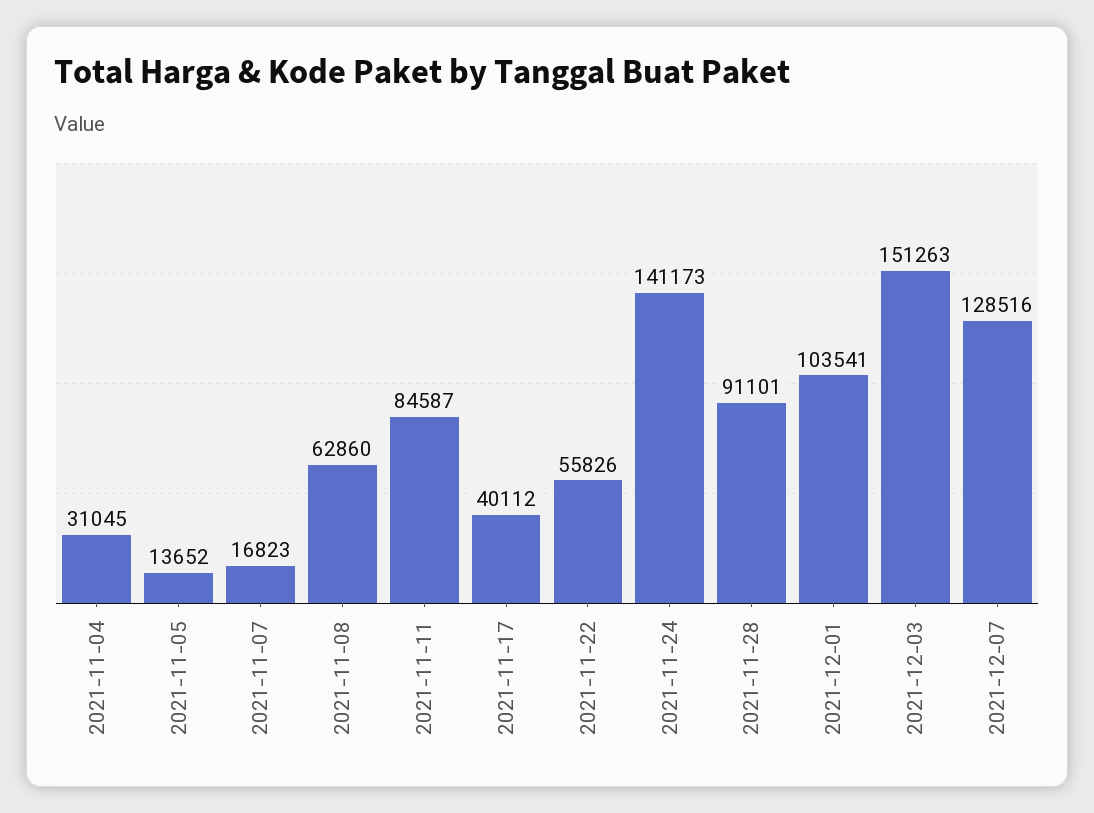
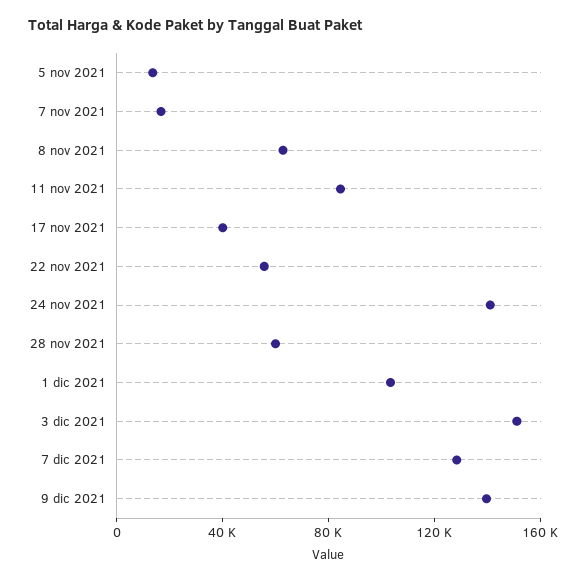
2021-11-04: 31045 -> none
2021-11-28: 91101 -> 60000
9 dic 2021: none -> 140000

